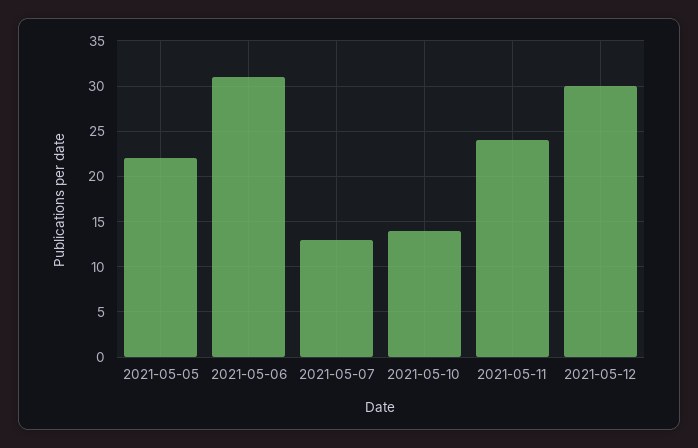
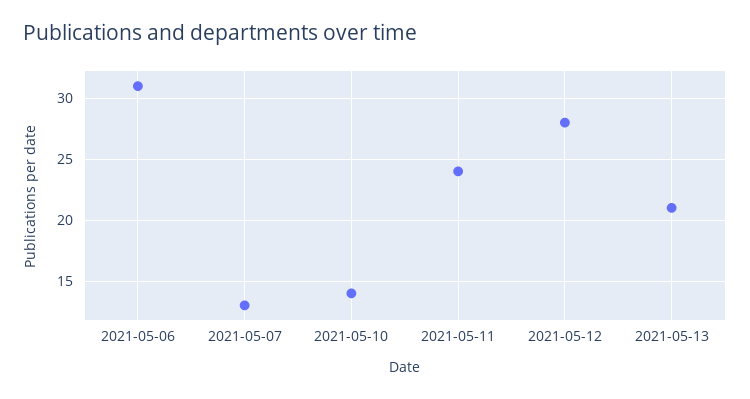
2021-05-05: 22 -> none
2021-05-12: 30 -> 28
2021-05-13: none -> 21

